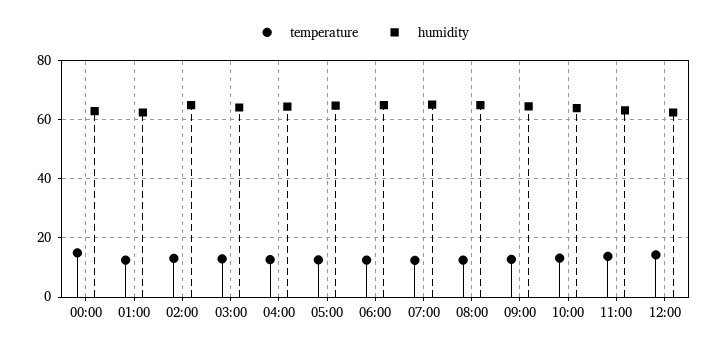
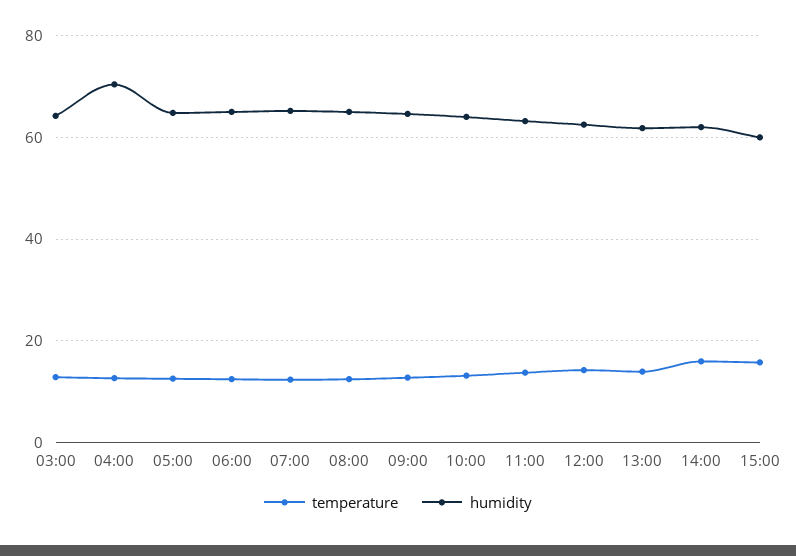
temperature, 00:00: 15 -> none
humidity, 00:00: 62.5 -> none
temperature, 01:00: 12.5 -> none
humidity, 01:00: 62.5 -> none
temperature, 02:00: 12.5 -> none
humidity, 02:00: 65 -> none
humidity, 04:00: 65 -> 70
temperature, 13:00: none -> 14
humidity, 13:00: none -> 62
temperature, 14:00: none -> 16
humidity, 14:00: none -> 62
temperature, 15:00: none -> 16
humidity, 15:00: none -> 60

